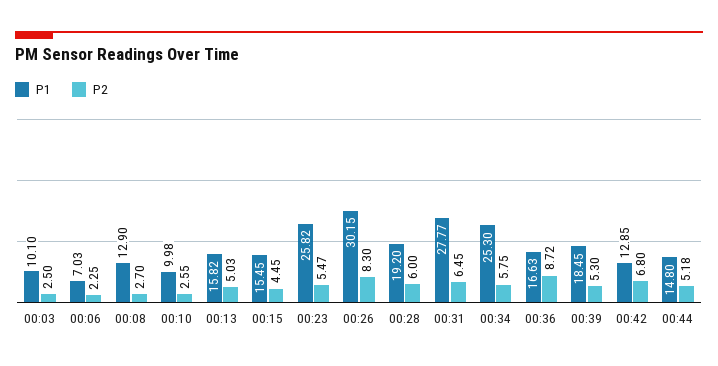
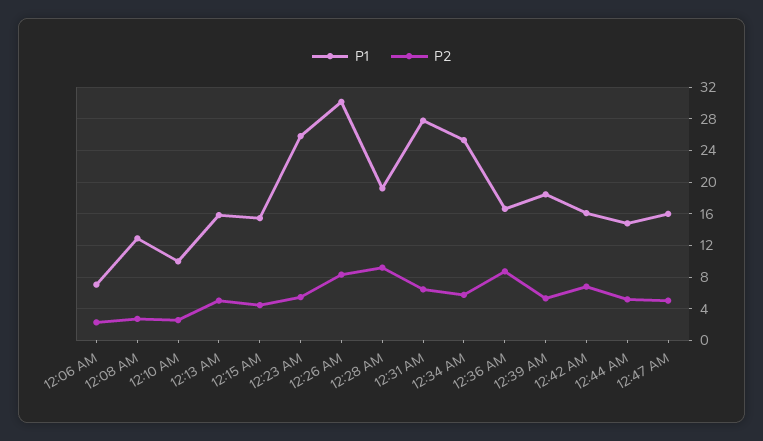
P1, 00:03: 10.1 -> none
P2, 00:03: 2.5 -> none
P2, 00:28: 6 -> 9
P1, 00:42: 12.85 -> 16
P1, 12:47 AM: none -> 16
P2, 12:47 AM: none -> 5

